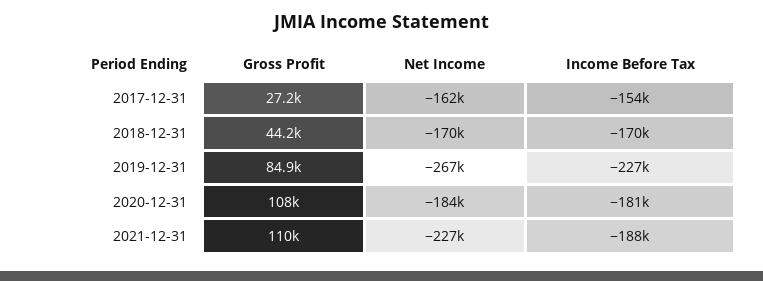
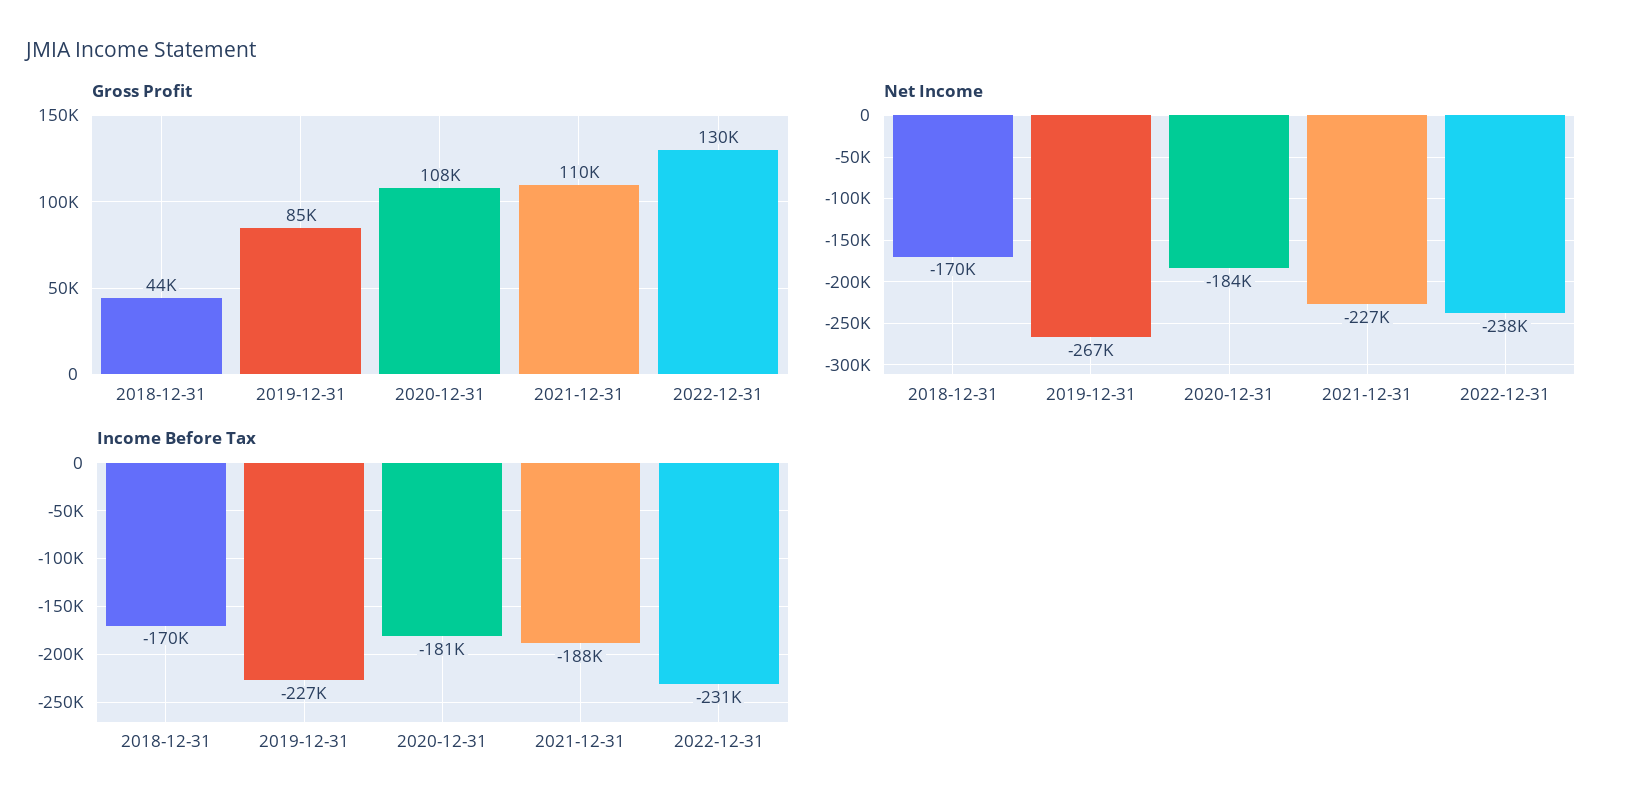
Gross Profit, 2017-12-31: 27200 -> none
Net Income, 2017-12-31: -162000 -> none
Income Before Tax, 2017-12-31: -154000 -> none
Gross Profit, 2022-12-31: none -> 130000
Net Income, 2022-12-31: none -> -238000
Income Before Tax, 2022-12-31: none -> -231000

